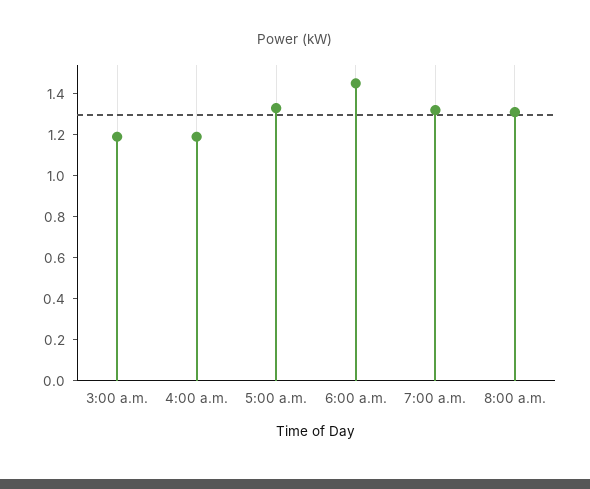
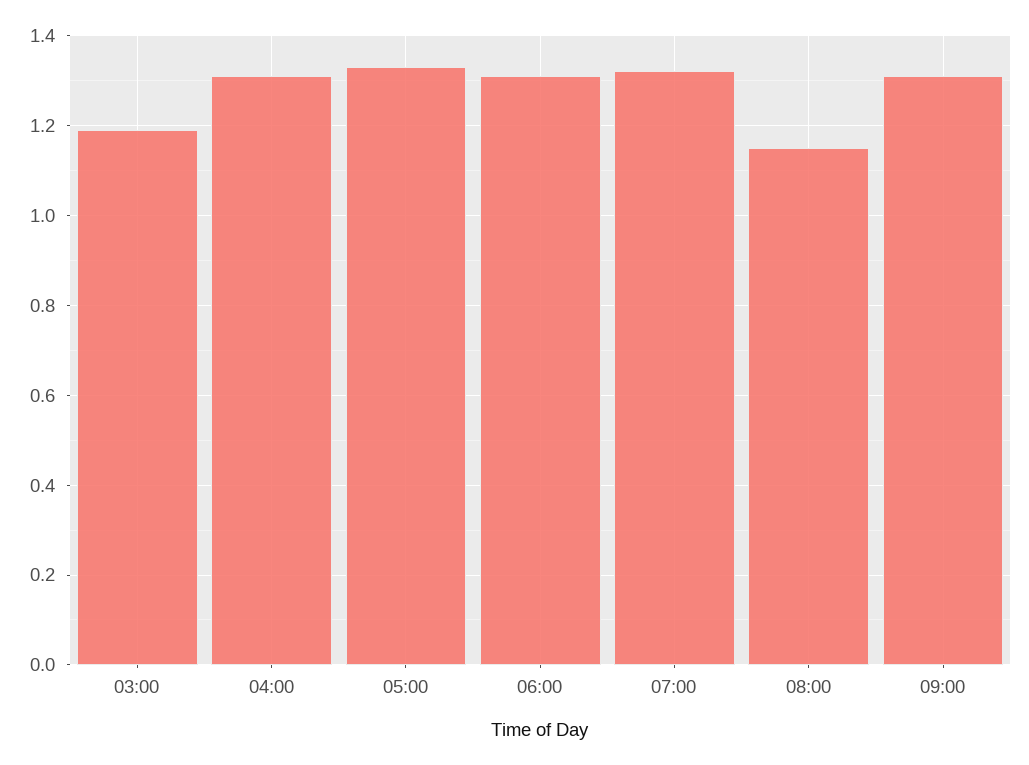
4:00 a.m.: 1.2 -> 1.3
6:00 a.m.: 1.45 -> 1.3
8:00 a.m.: 1.3 -> 1.15
09:00: none -> 1.3

